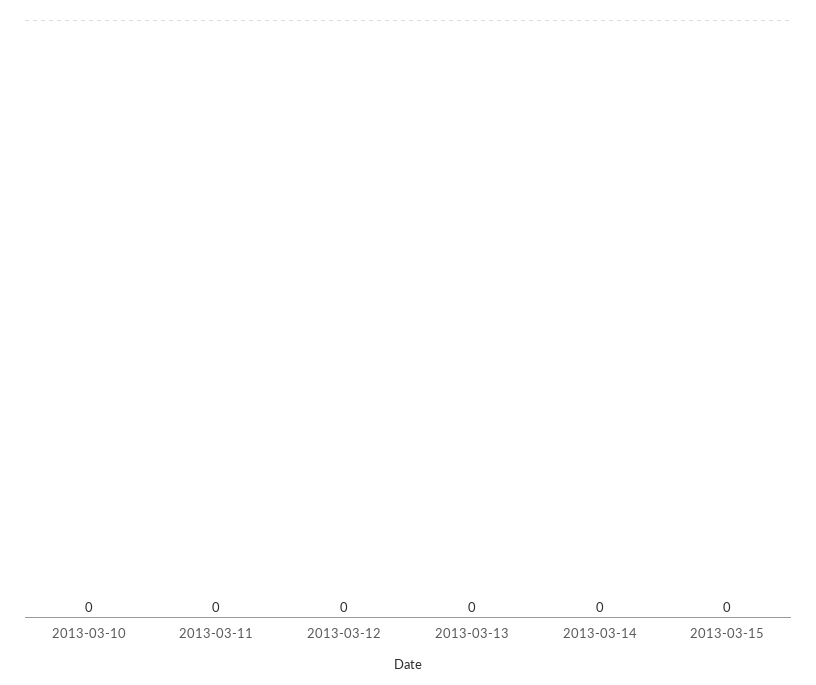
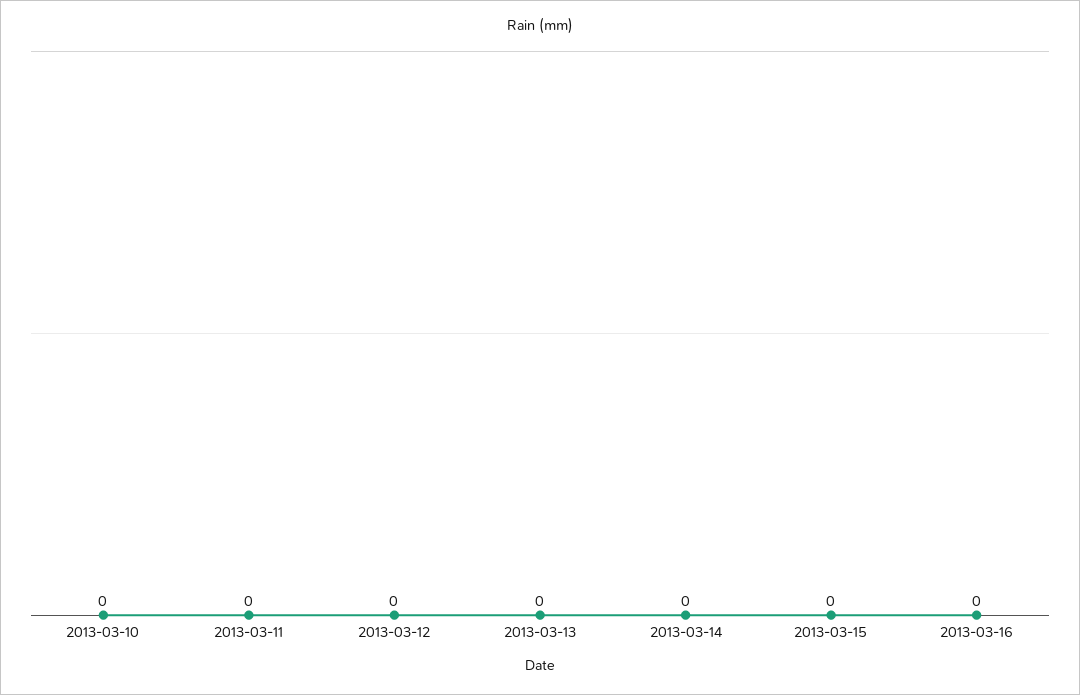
2013-03-16: none -> 0

